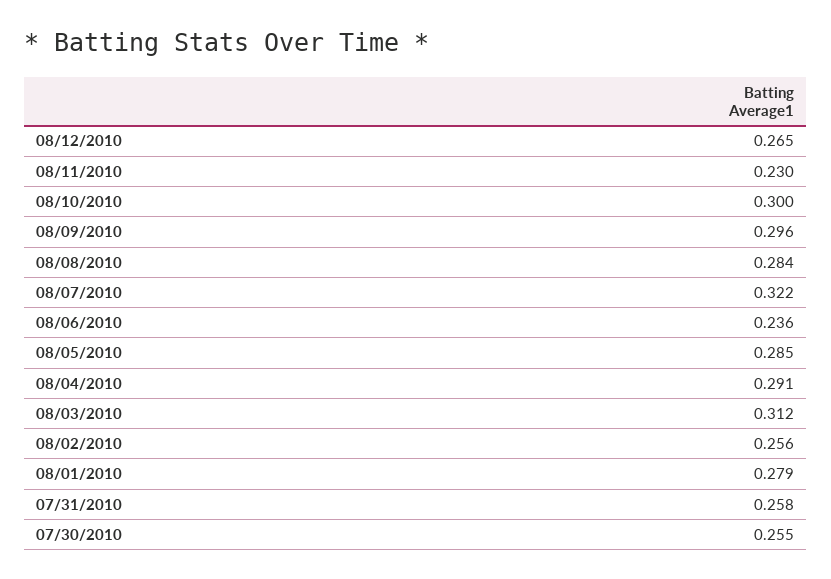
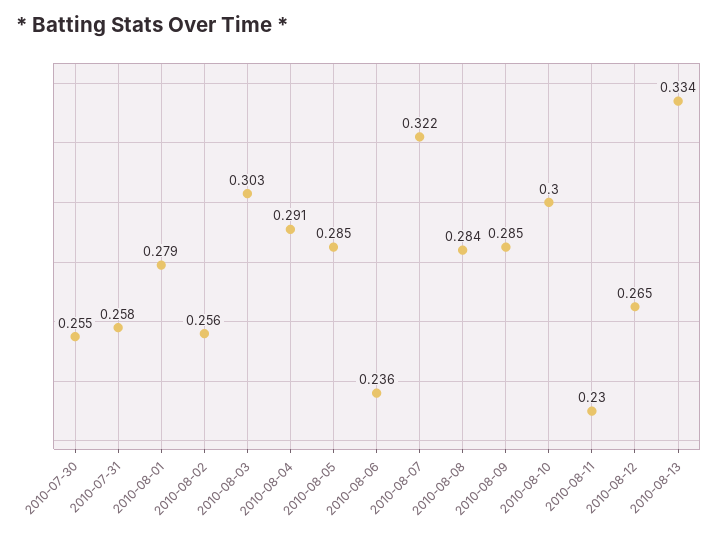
08/09/2010: 0.296 -> 0.285
08/03/2010: 0.312 -> 0.303
2010-08-13: none -> 0.334

